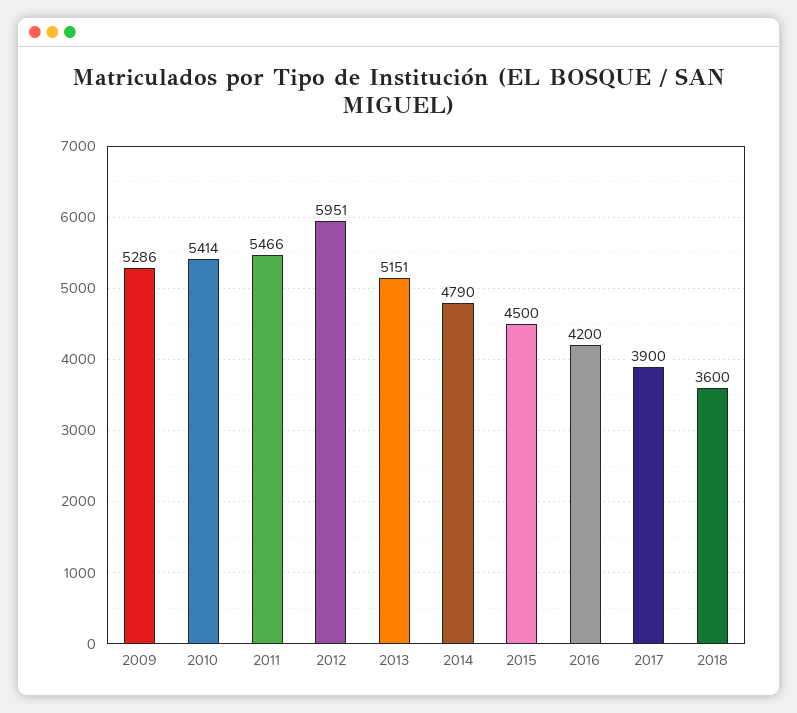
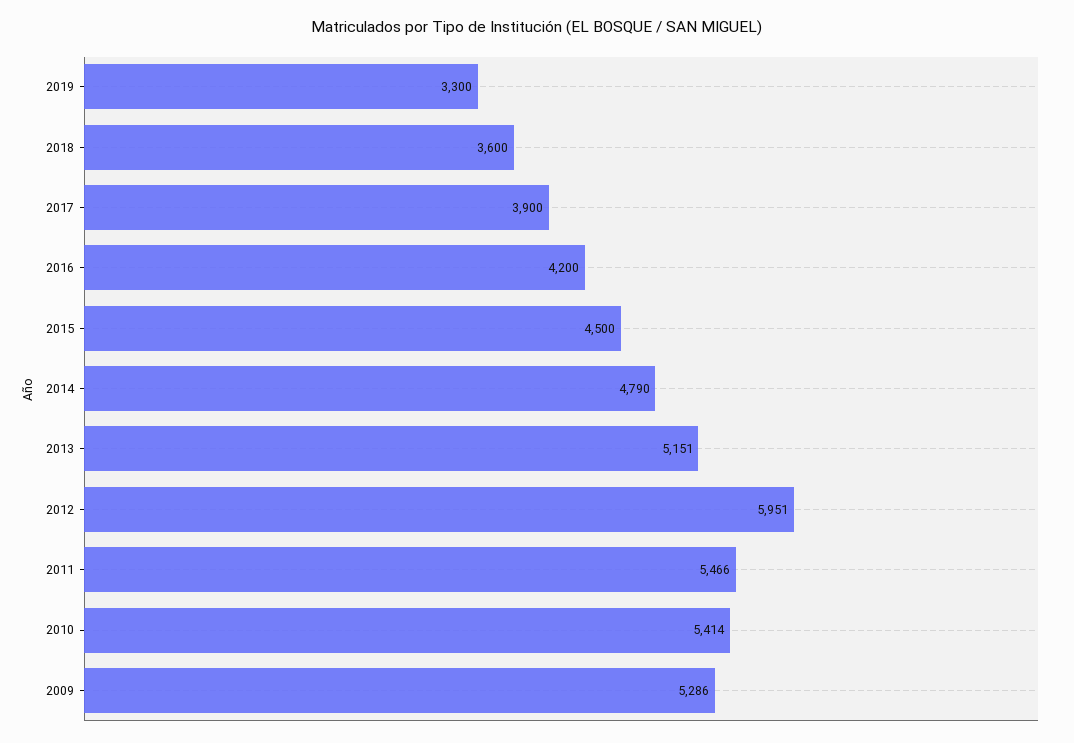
2019: none -> 3300

